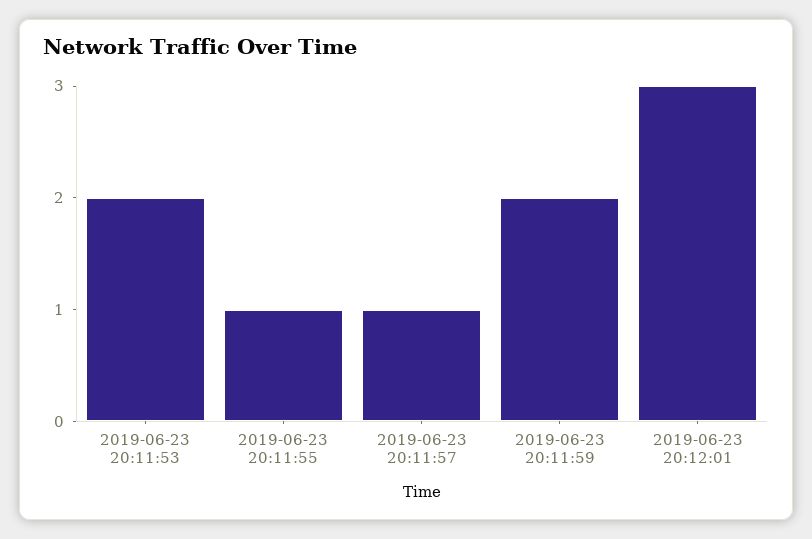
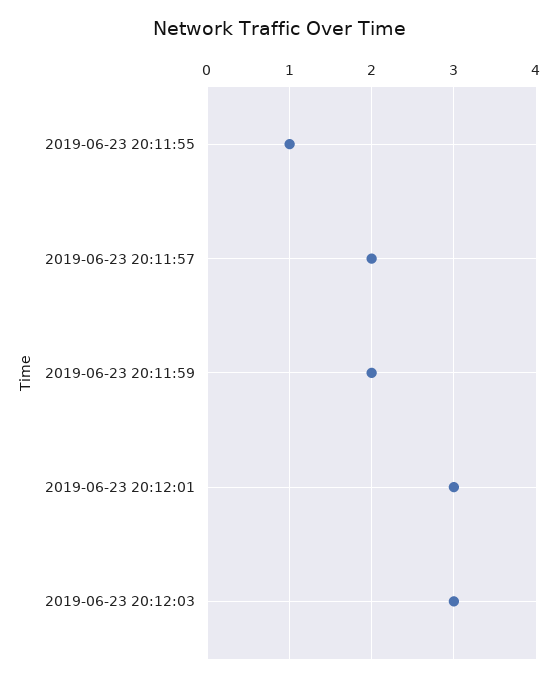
2019-06-23 20:11:53: 2 -> none
2019-06-23 20:11:57: 1 -> 2
2019-06-23 20:12:03: none -> 3

